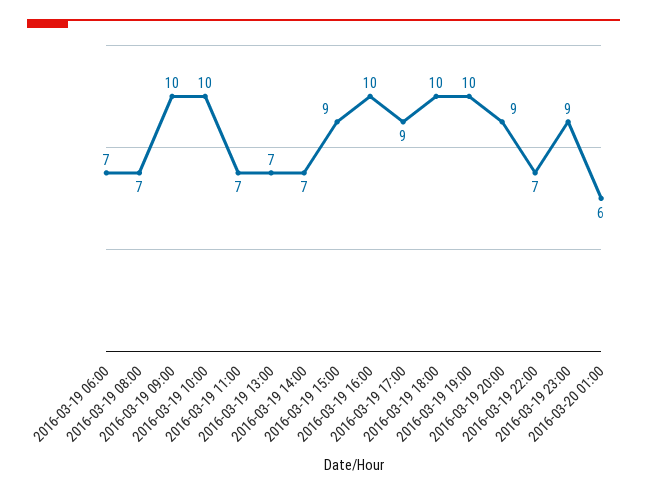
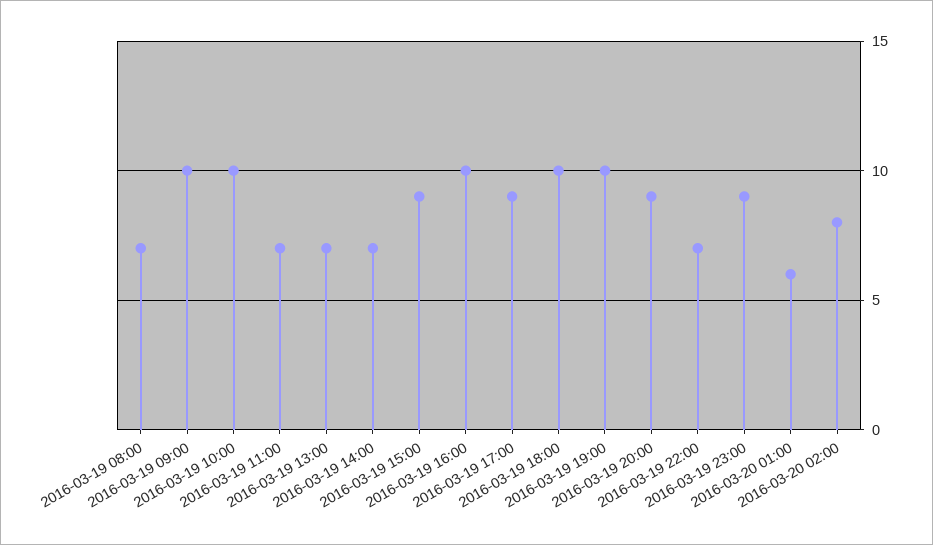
2016-03-19 06:00: 7 -> none
2016-03-20 02:00: none -> 8

